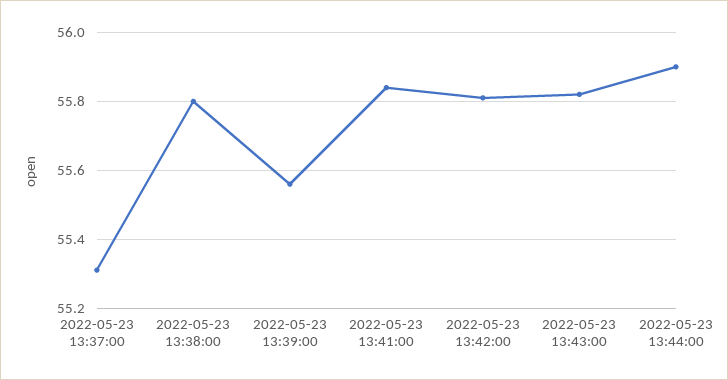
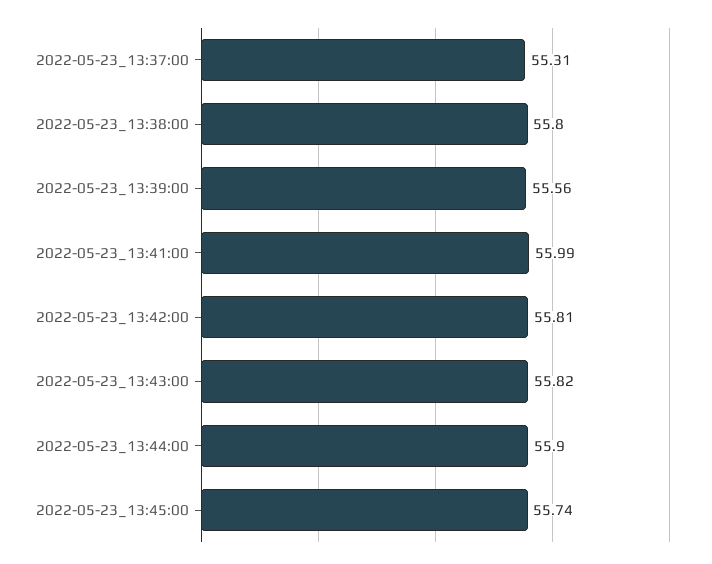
2022-05-23 13:41:00: 55.85 -> 55.99
2022-05-23_13:45:00: none -> 55.74

